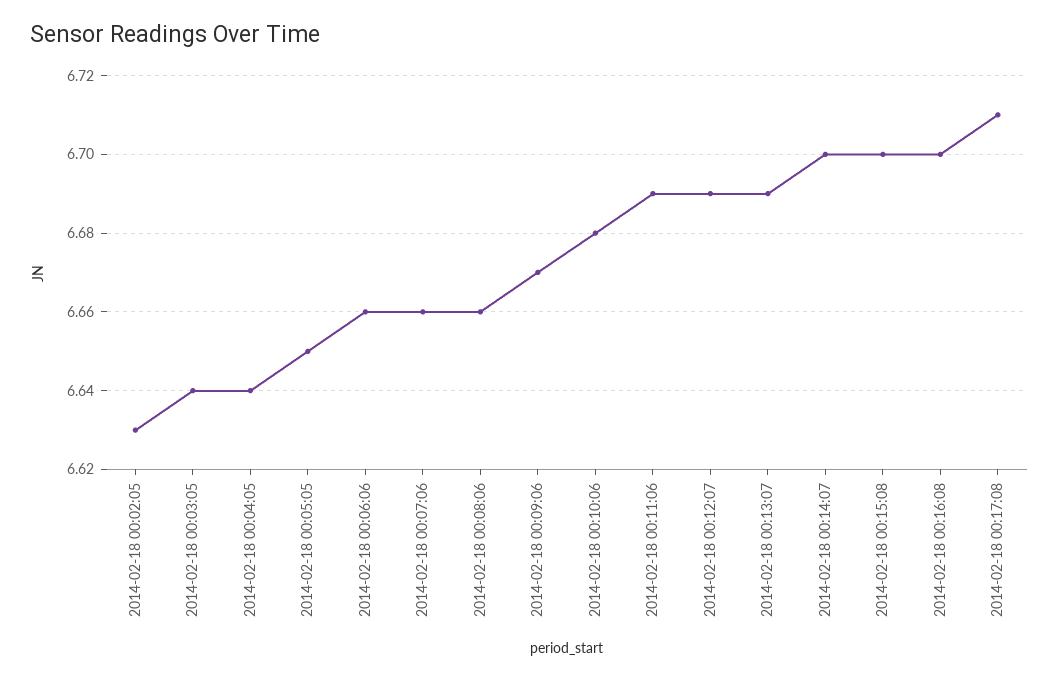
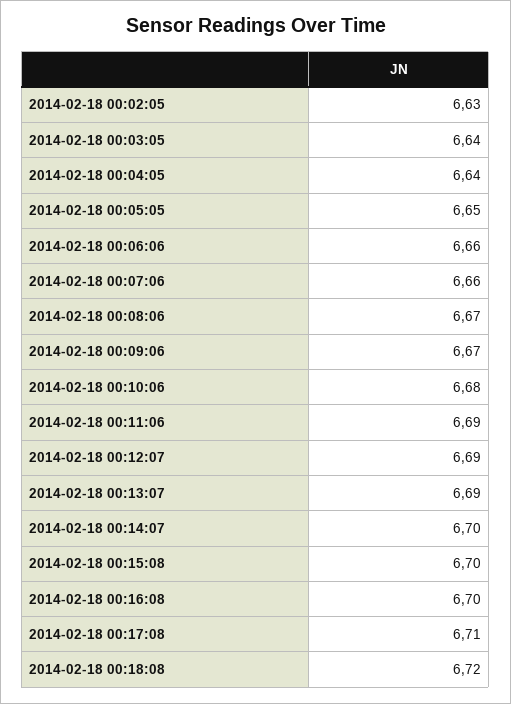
2014-02-18 00:08:06: 6.66 -> 6.67
2014-02-18 00:18:08: none -> 6.72

